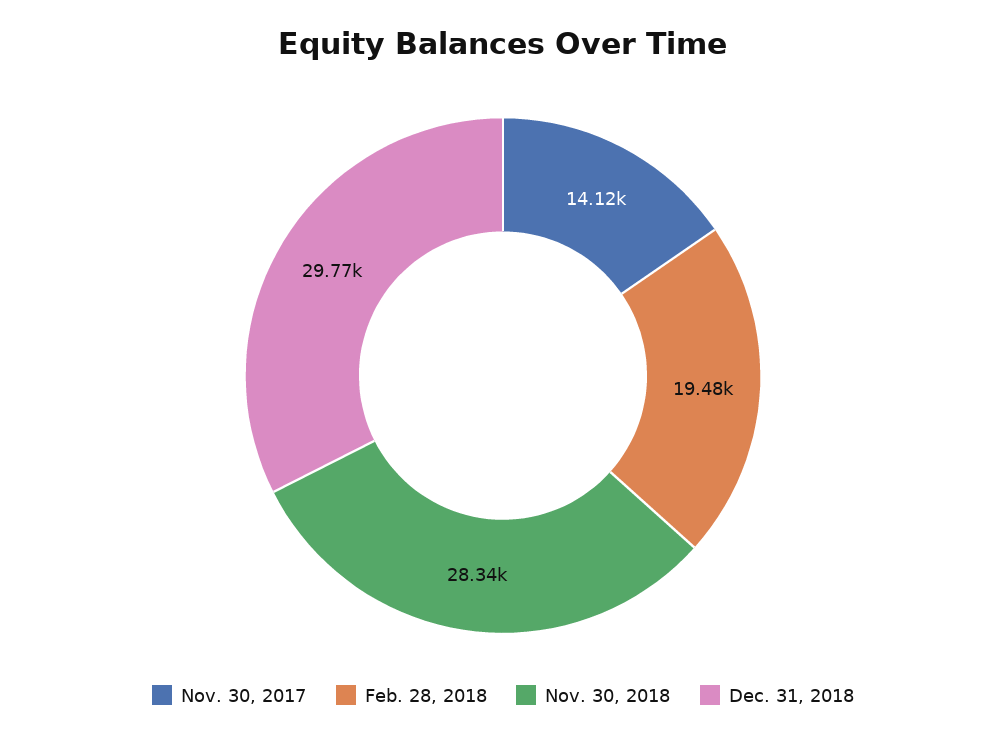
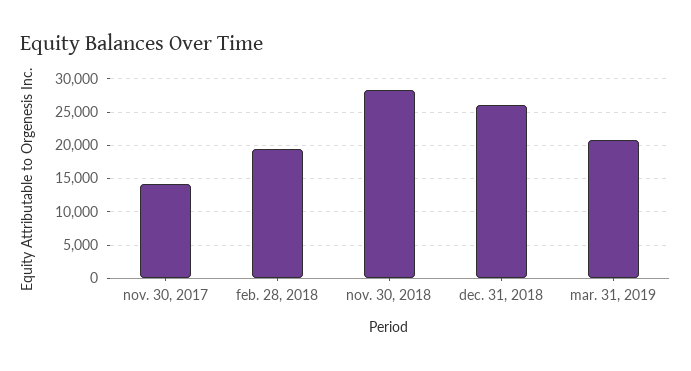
Dec. 31, 2018: 29770 -> 26000
mar. 31, 2019: none -> 21000

